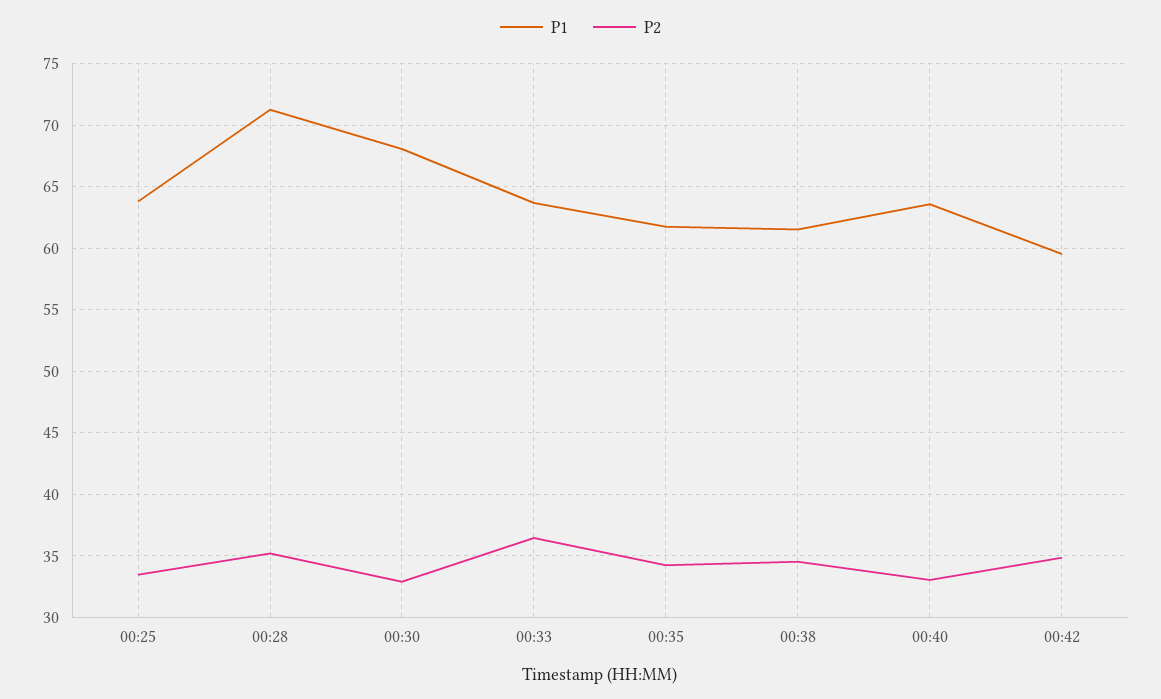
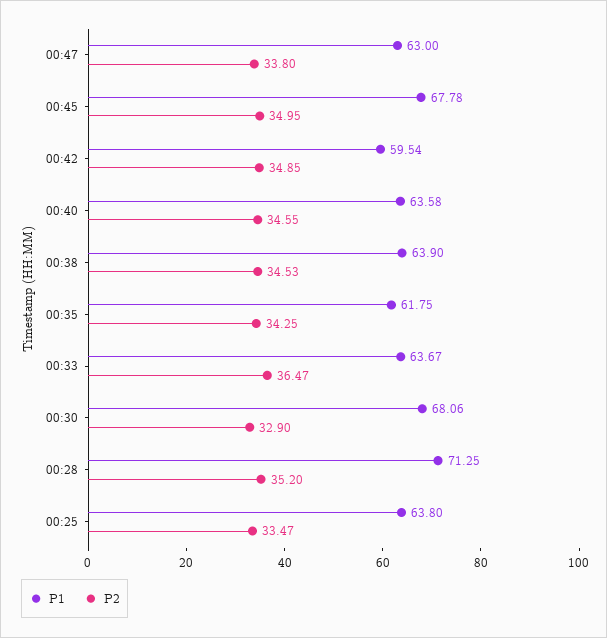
P1, 00:38: 61.5 -> 63.9
P2, 00:40: 33 -> 34.55
P1, 00:47: none -> 63
P2, 00:47: none -> 33.8
P1, 00:45: none -> 67.78
P2, 00:45: none -> 34.95

